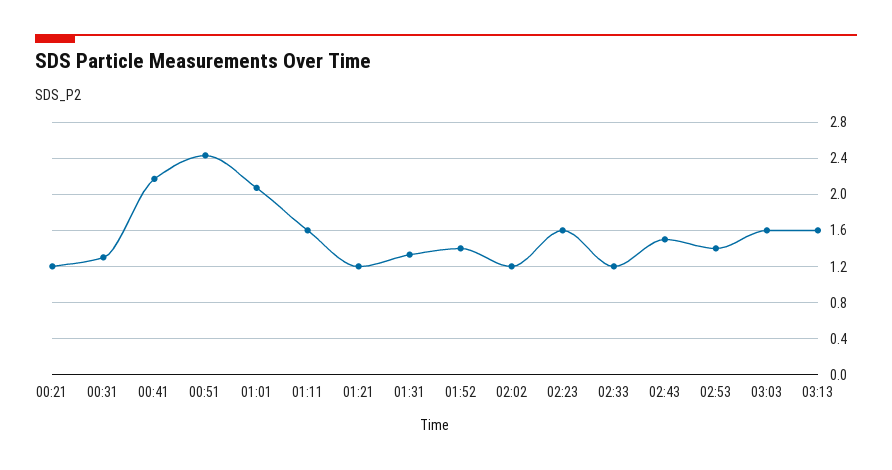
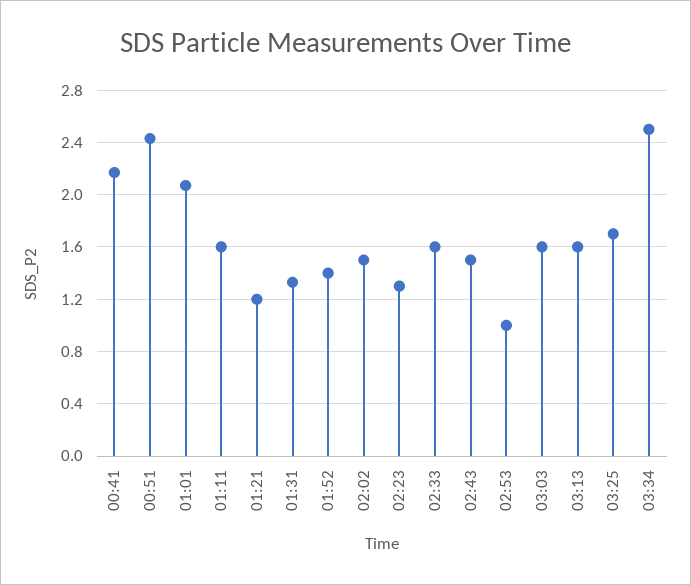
00:21: 1.2 -> none
00:31: 1.3 -> none
02:02: 1.2 -> 1.5
02:23: 1.6 -> 1.3
02:33: 1.2 -> 1.6
02:53: 1.4 -> 1
03:25: none -> 1.7
03:34: none -> 2.5

